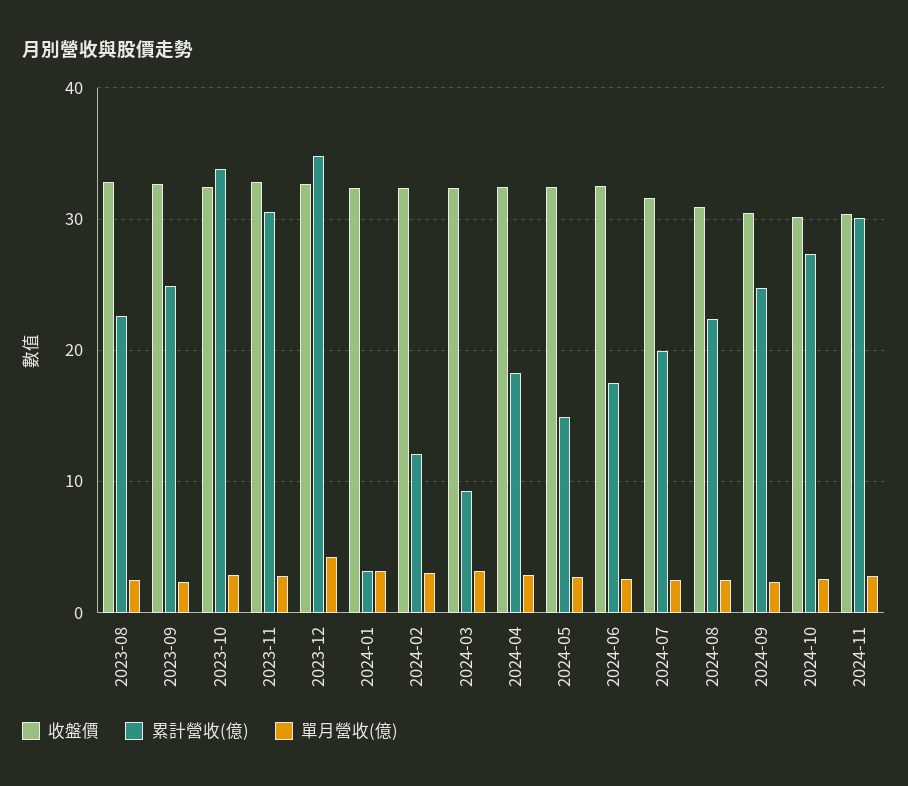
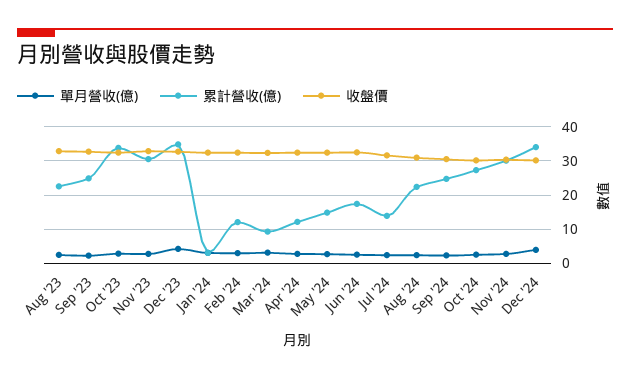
累計營收(億), 2024-04: 18 -> 12
累計營收(億), 2024-07: 20 -> 14
單月營收(億), Dec '24: none -> 4
累計營收(億), Dec '24: none -> 34
收盤價, Dec '24: none -> 30

